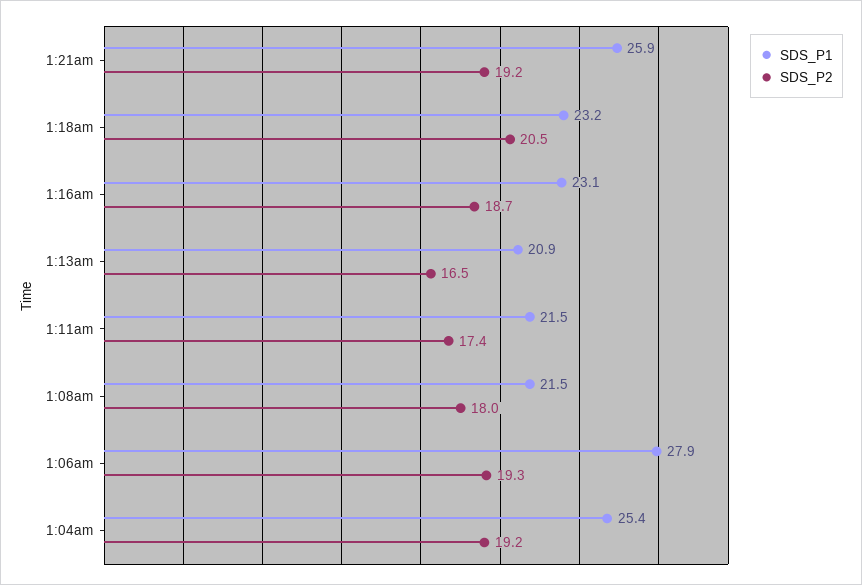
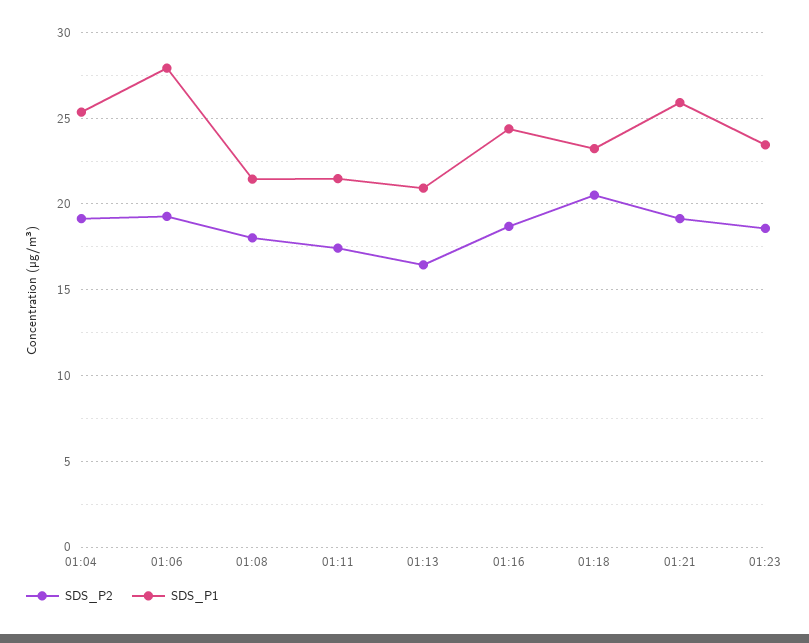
SDS_P1, 1:16am: 23.1 -> 24.5
SDS_P2, 01:23: none -> 18.5
SDS_P1, 01:23: none -> 23.5

